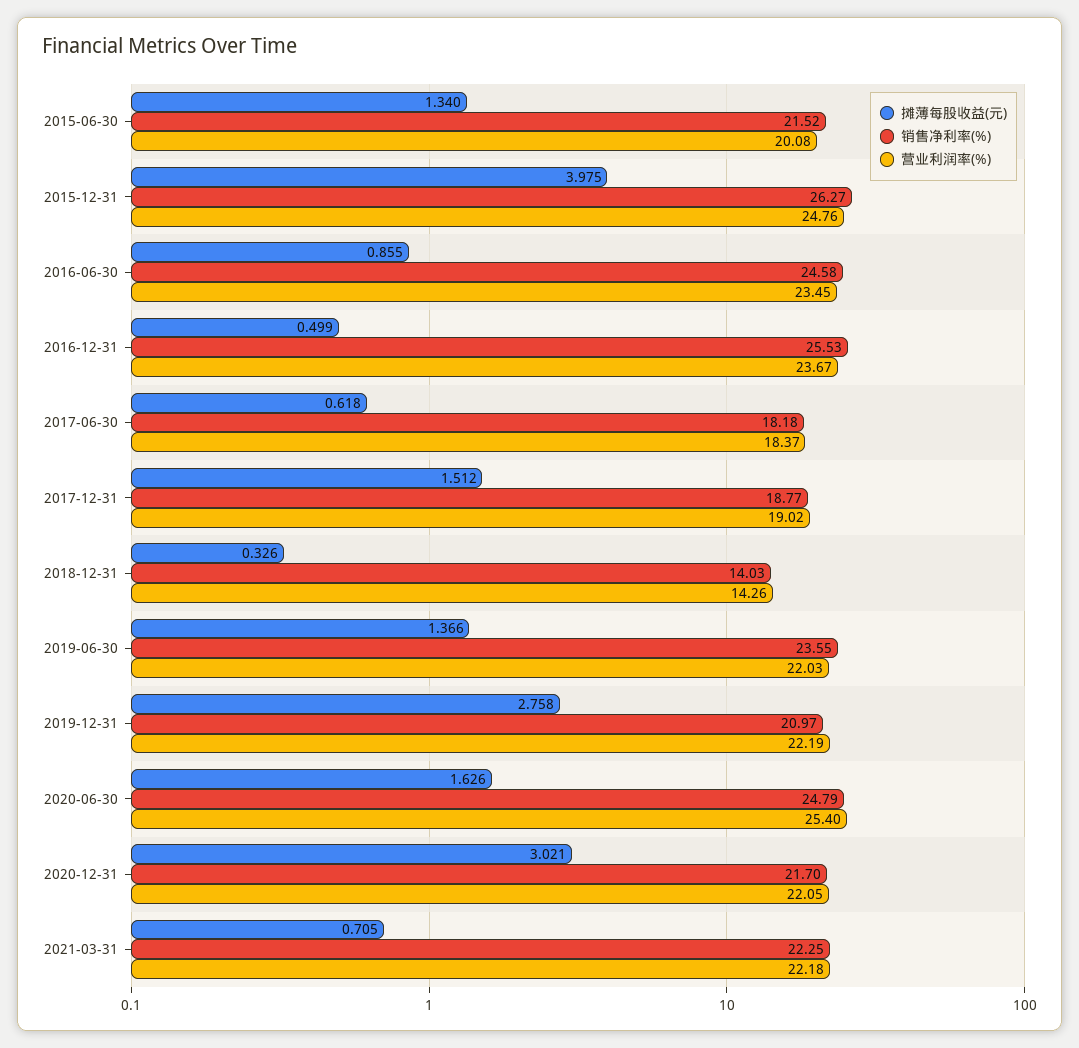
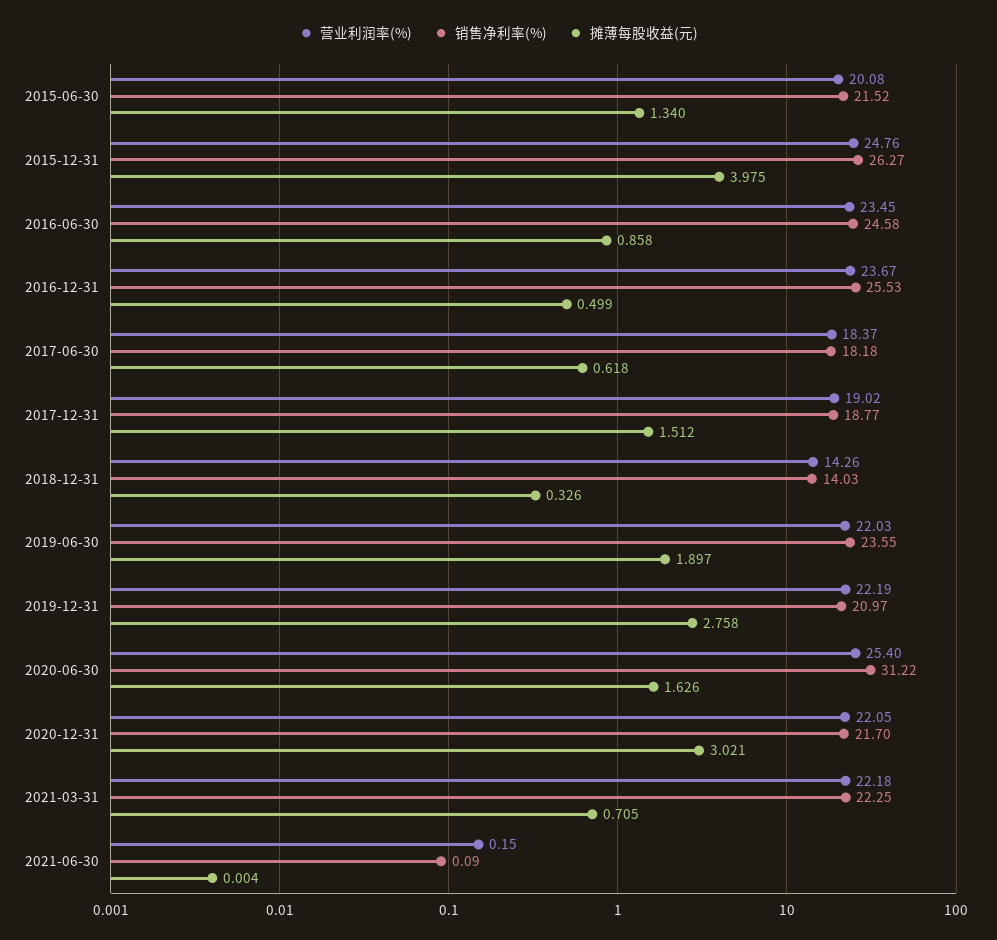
摊薄每股收益(元), 2016-06-30: 0.855 -> 0.858
摊薄每股收益(元), 2019-06-30: 1.366 -> 1.897
销售净利率(%), 2020-06-30: 24.79 -> 31.22
营业利润率(%), 2021-06-30: none -> 0.15
销售净利率(%), 2021-06-30: none -> 0.09
摊薄每股收益(元), 2021-06-30: none -> 0.004

